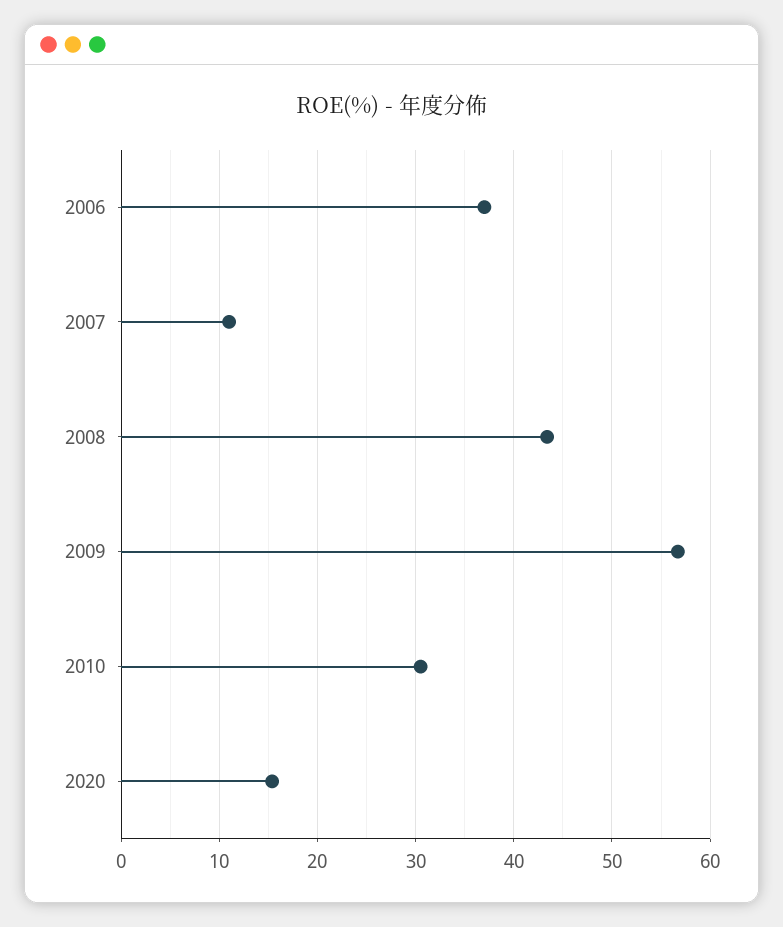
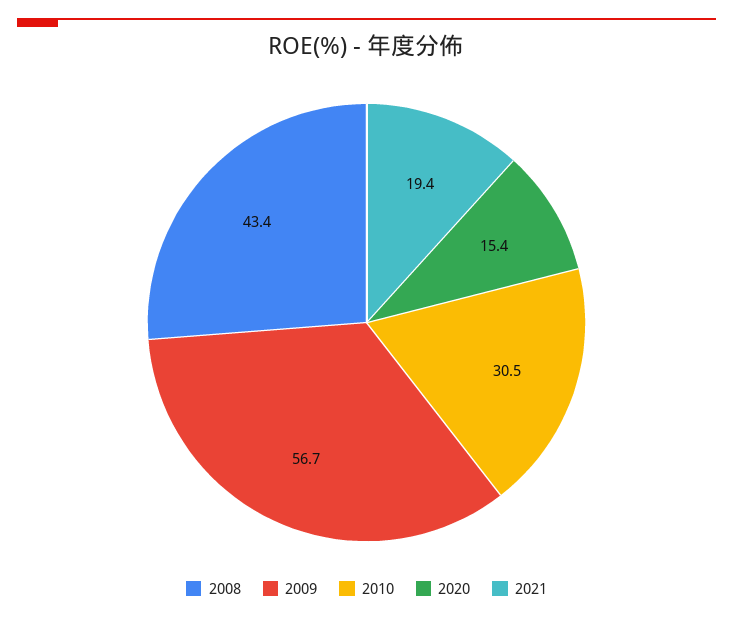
2006: 37 -> none
2007: 11 -> none
2021: none -> 19.4

